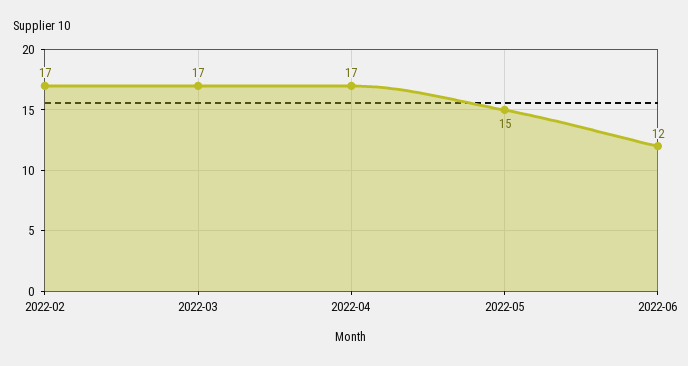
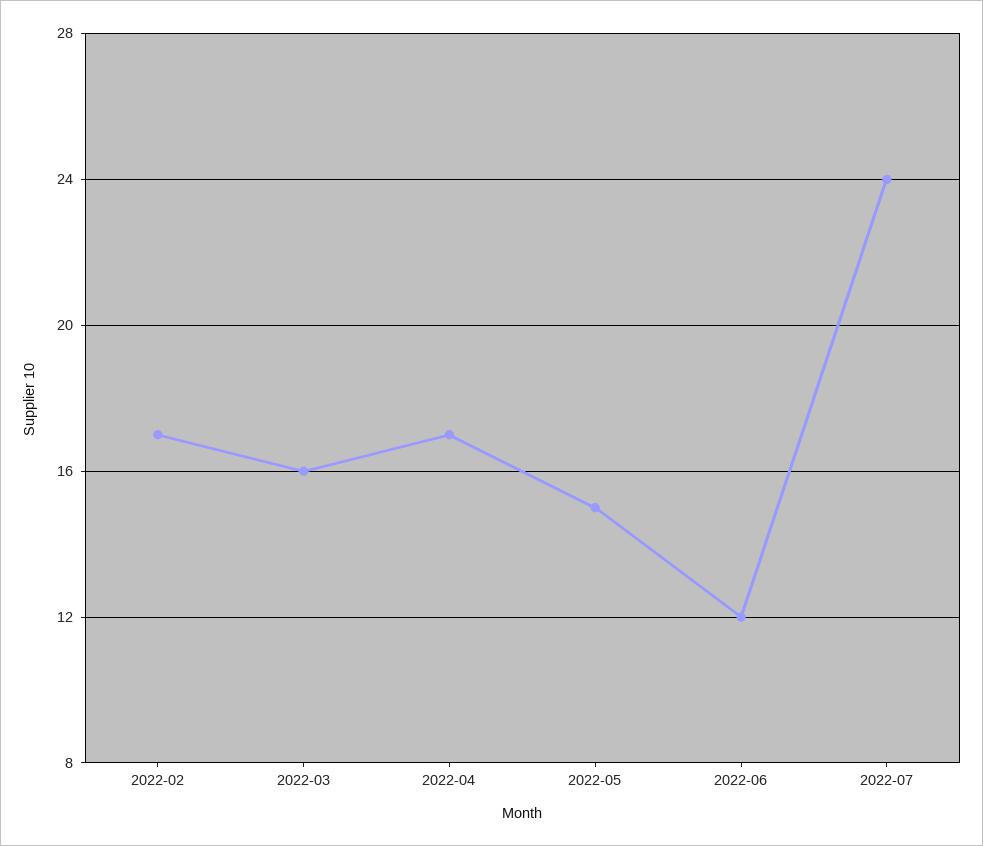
2022-03: 17 -> 16
2022-07: none -> 24

